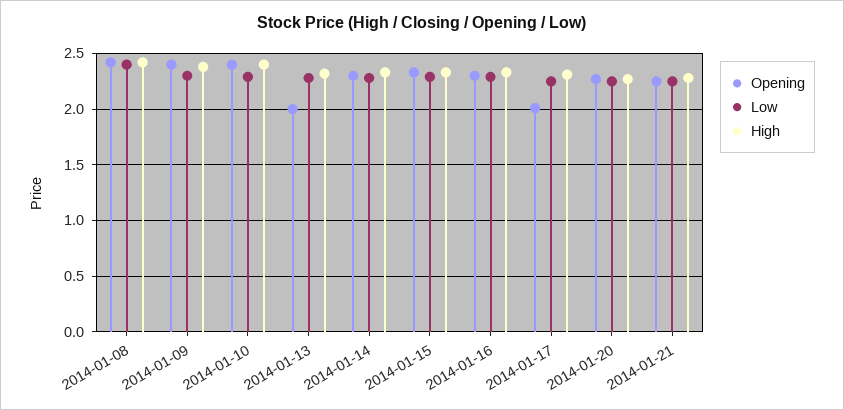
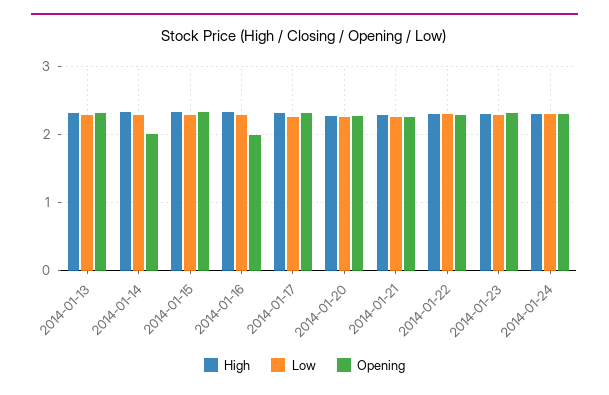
Opening, 2014-01-08: 2.4 -> none
Low, 2014-01-08: 2.4 -> none
High, 2014-01-08: 2.4 -> none
Opening, 2014-01-09: 2.4 -> none
Low, 2014-01-09: 2.3 -> none
High, 2014-01-09: 2.4 -> none
Opening, 2014-01-10: 2.4 -> none
Low, 2014-01-10: 2.3 -> none
High, 2014-01-10: 2.4 -> none
Opening, 2014-01-13: 2 -> 2.3
Opening, 2014-01-14: 2.3 -> 2
Opening, 2014-01-16: 2.3 -> 2
Opening, 2014-01-17: 2 -> 2.3
High, 2014-01-22: none -> 2.3
Low, 2014-01-22: none -> 2.3
Opening, 2014-01-22: none -> 2.3
High, 2014-01-23: none -> 2.3
Low, 2014-01-23: none -> 2.3
Opening, 2014-01-23: none -> 2.3
High, 2014-01-24: none -> 2.3
Low, 2014-01-24: none -> 2.3
Opening, 2014-01-24: none -> 2.3

